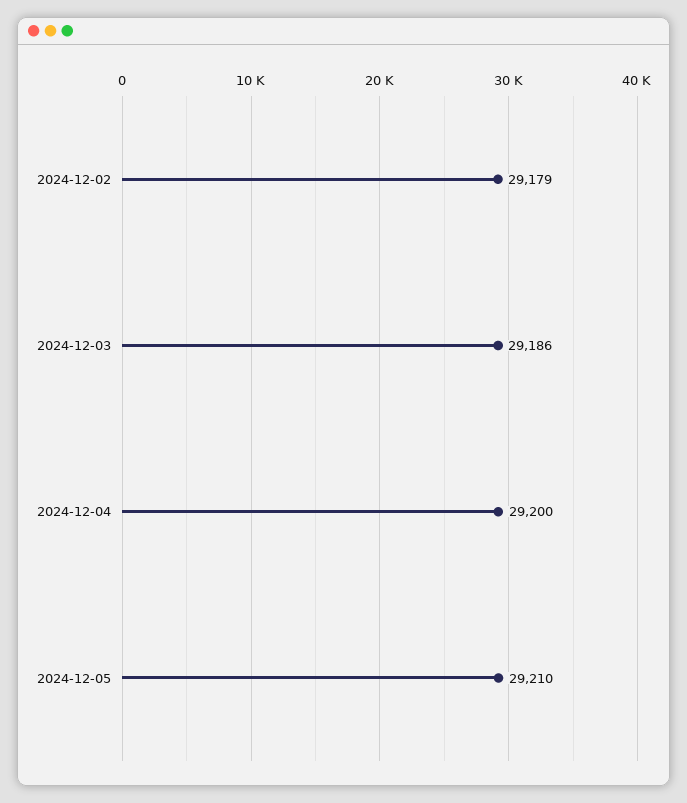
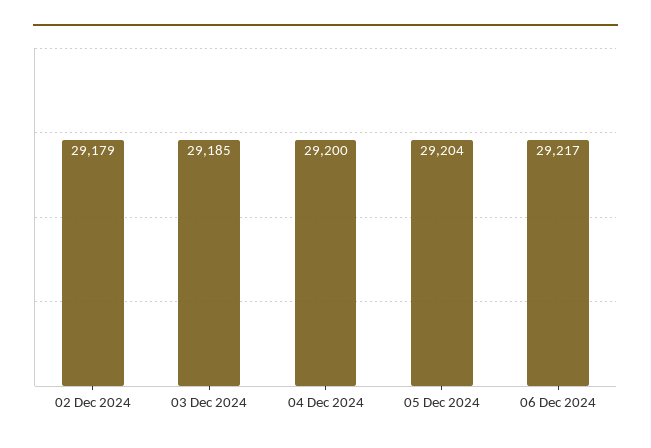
2024-12-03: 29186 -> 29185
2024-12-05: 29210 -> 29204
06 Dec 2024: none -> 29217

